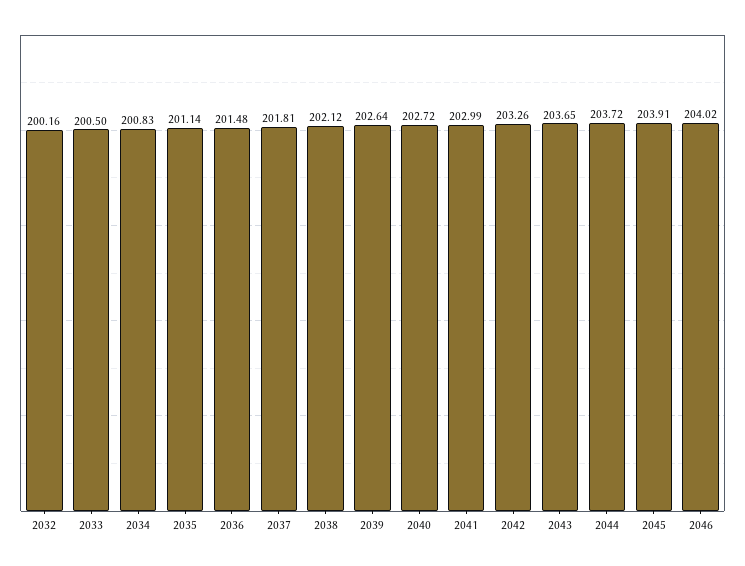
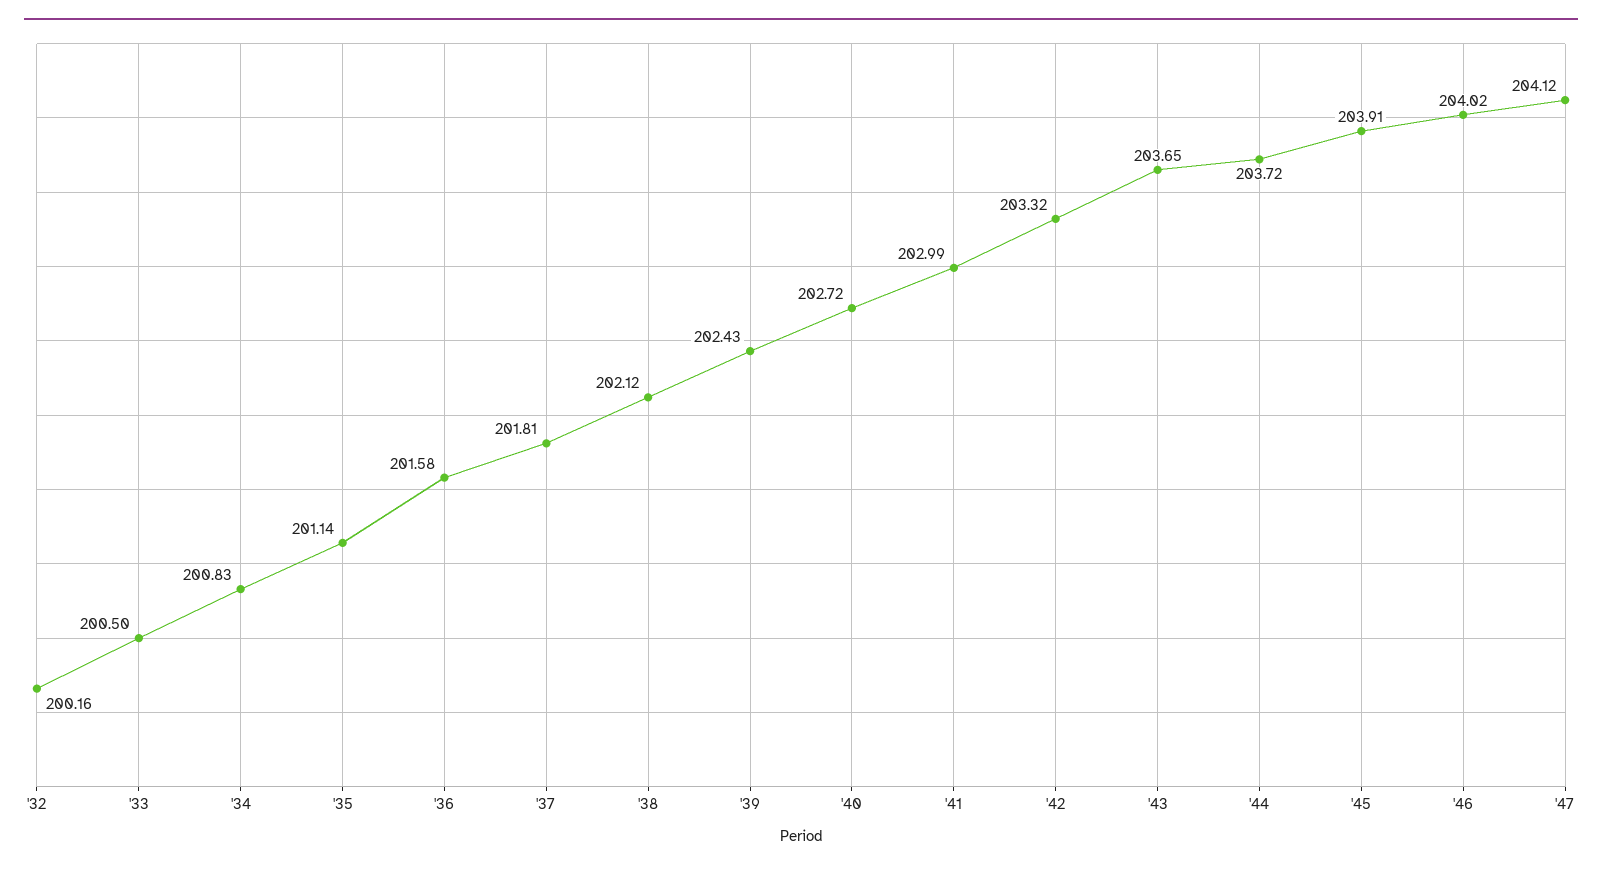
2036: 201.48 -> 201.58
2039: 202.64 -> 202.43
2042: 203.26 -> 203.32
'47: none -> 204.12

